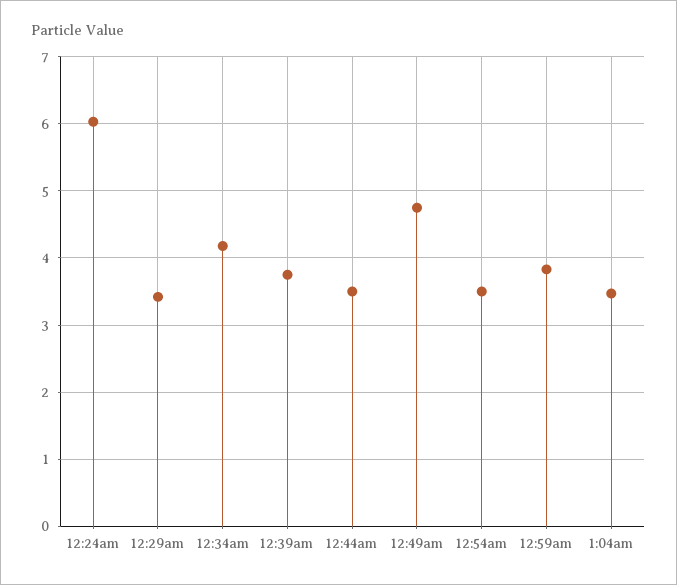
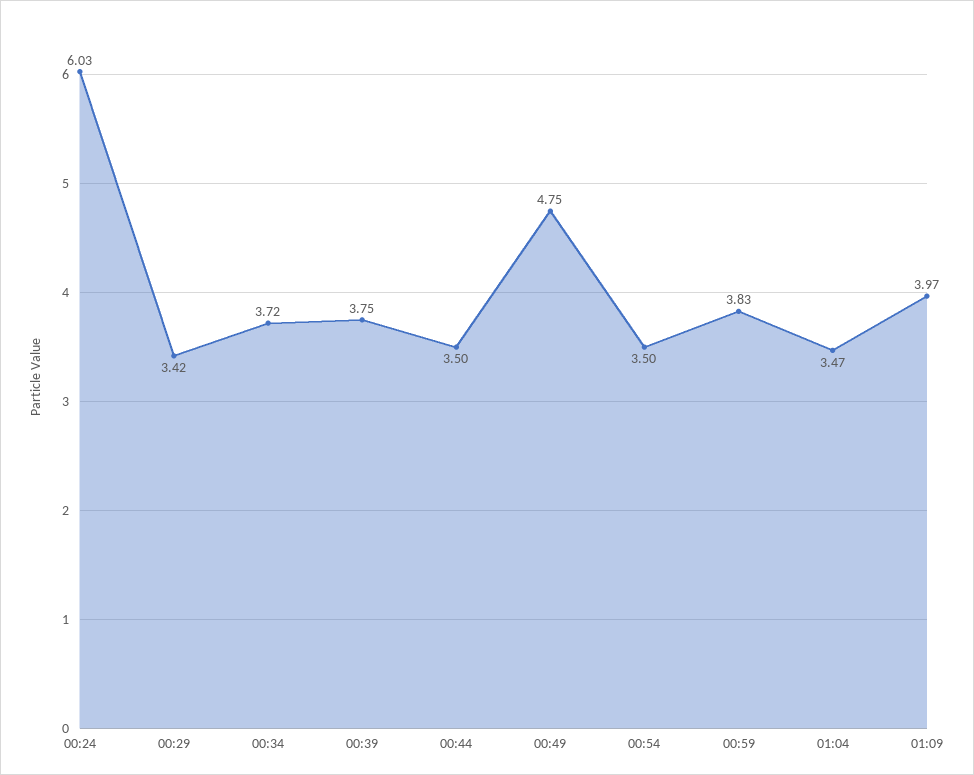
12:34am: 4.2 -> 3.72
01:09: none -> 3.97

